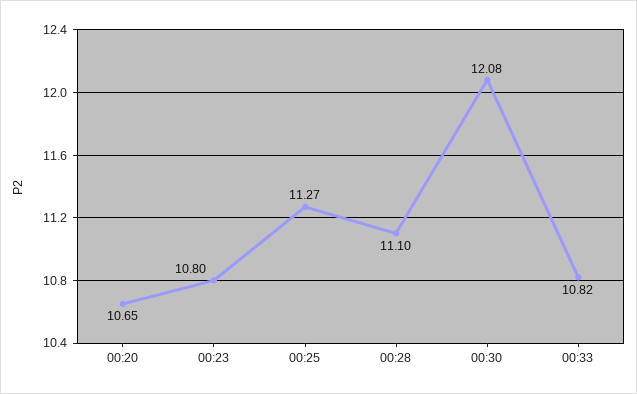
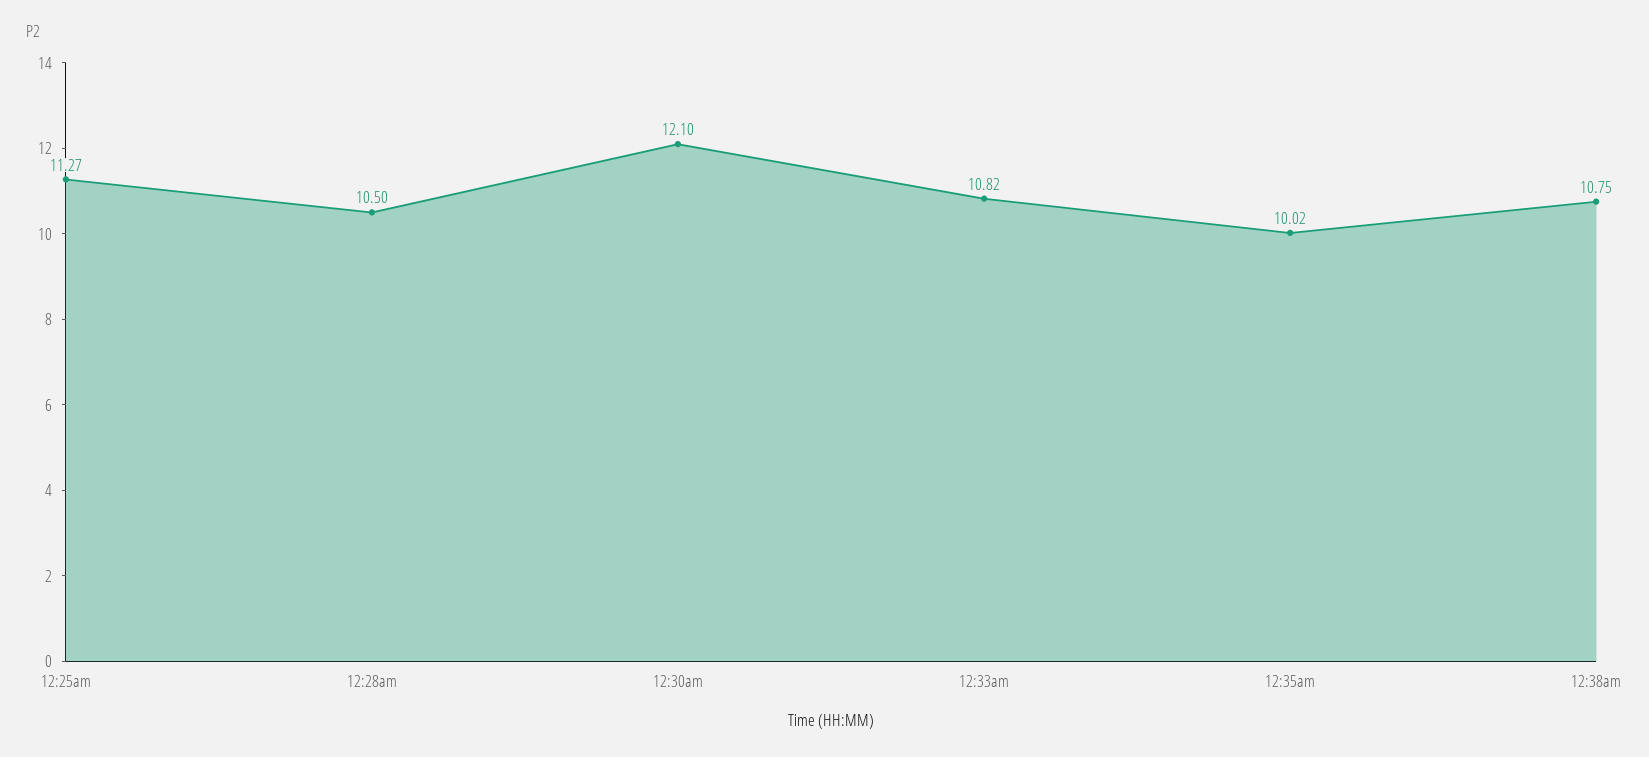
00:20: 10.65 -> none
00:23: 10.8 -> none
00:28: 11.1 -> 10.5
00:30: 12.08 -> 12.1
12:35am: none -> 10.02
12:38am: none -> 10.75

